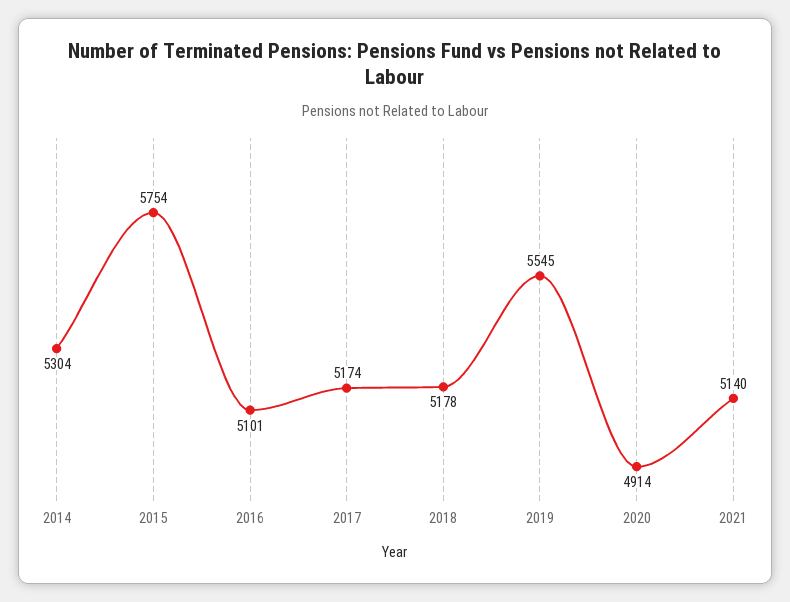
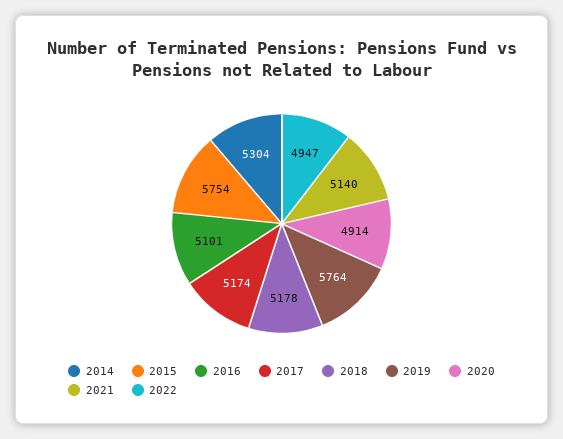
2019: 5545 -> 5764
2022: none -> 4947

